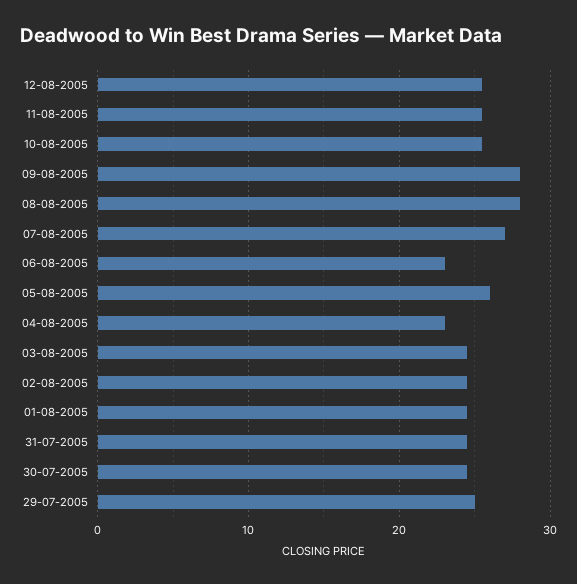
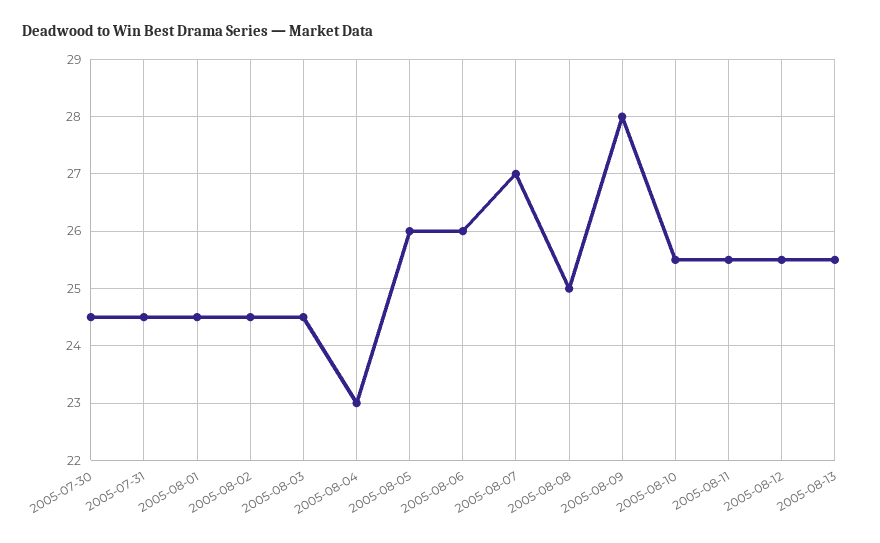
08-08-2005: 28 -> 25
06-08-2005: 23 -> 26
29-07-2005: 25 -> none
2005-08-13: none -> 25.5

